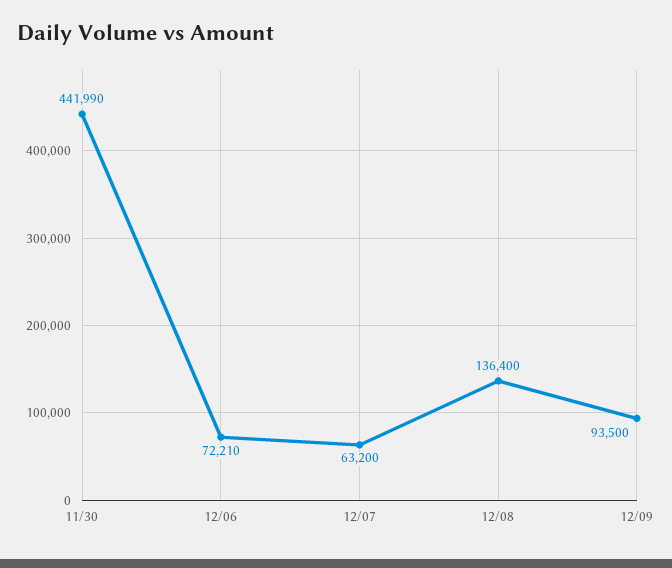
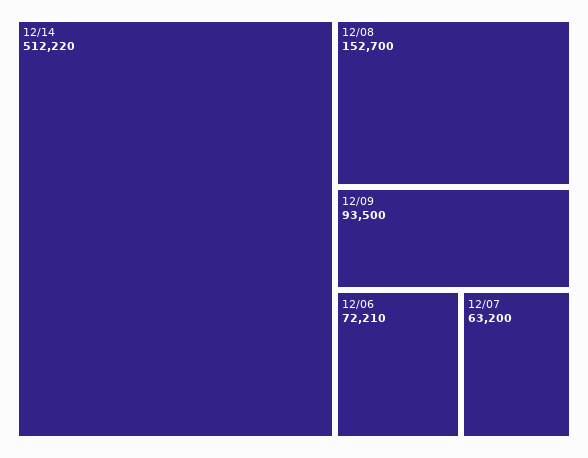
11/30: 441990 -> none
12/08: 136400 -> 152700
12/14: none -> 512220

